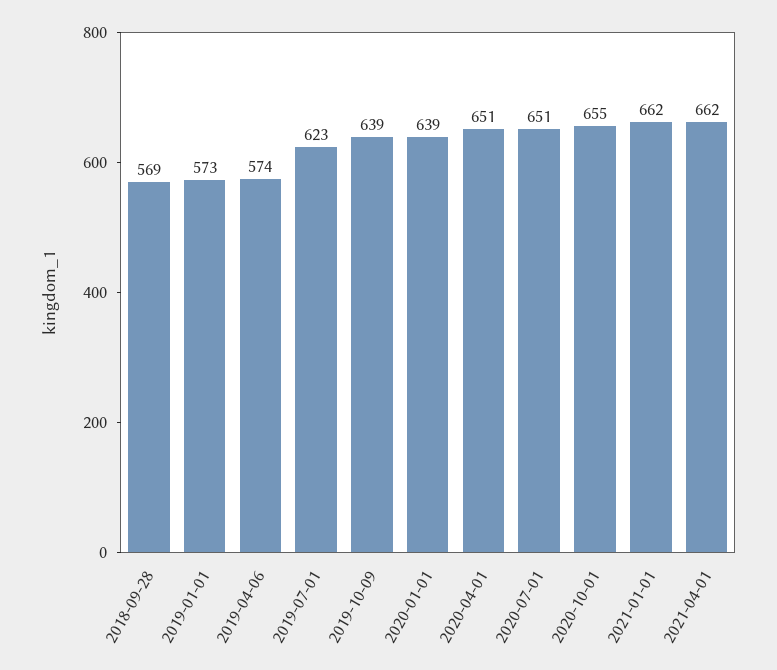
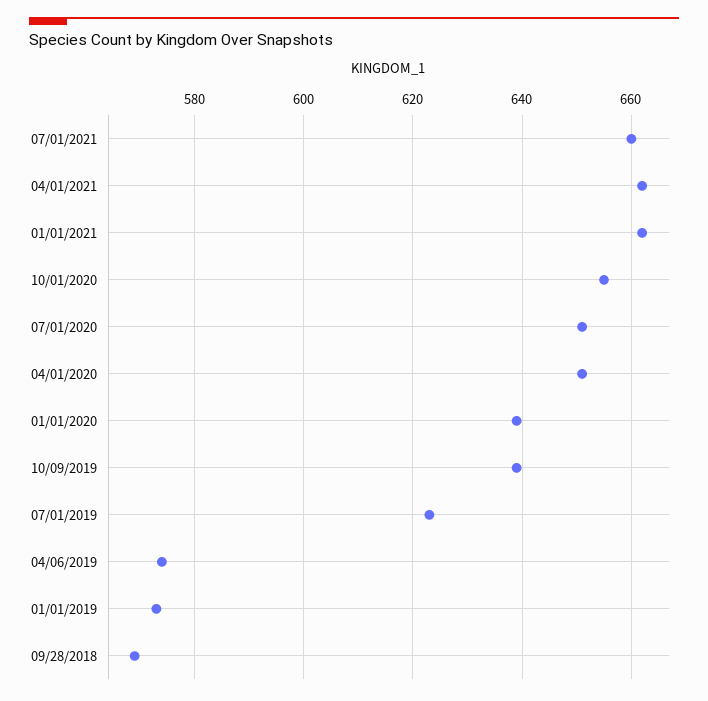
07/01/2021: none -> 660

